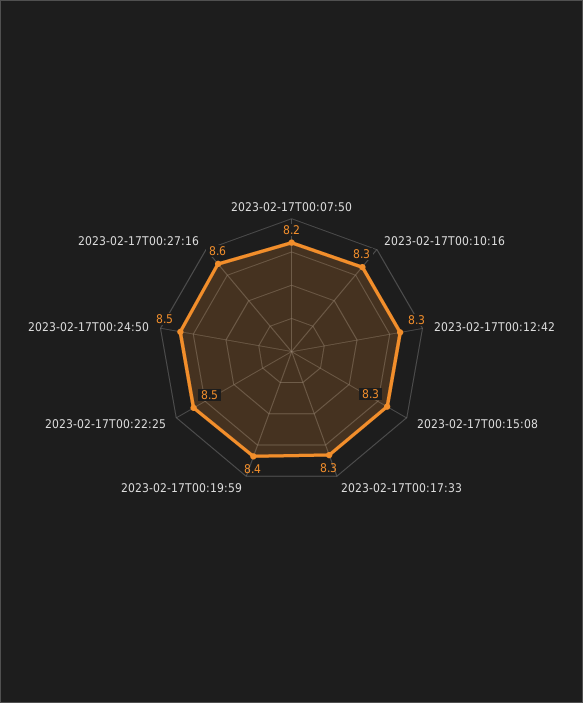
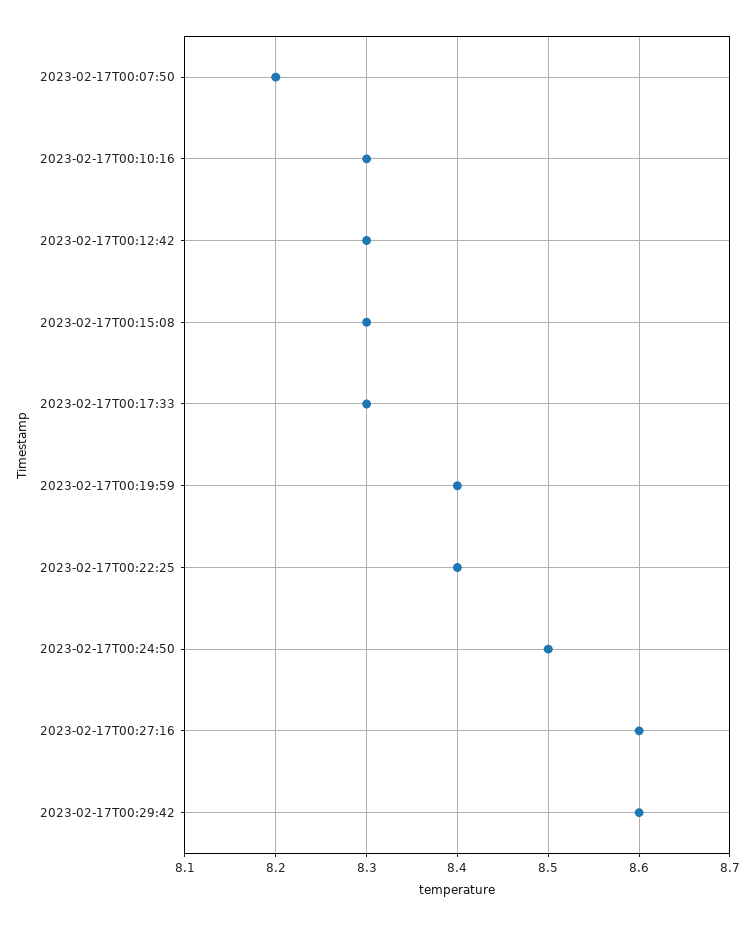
2023-02-17T00:22:25: 8.5 -> 8.4
2023-02-17T00:29:42: none -> 8.6

